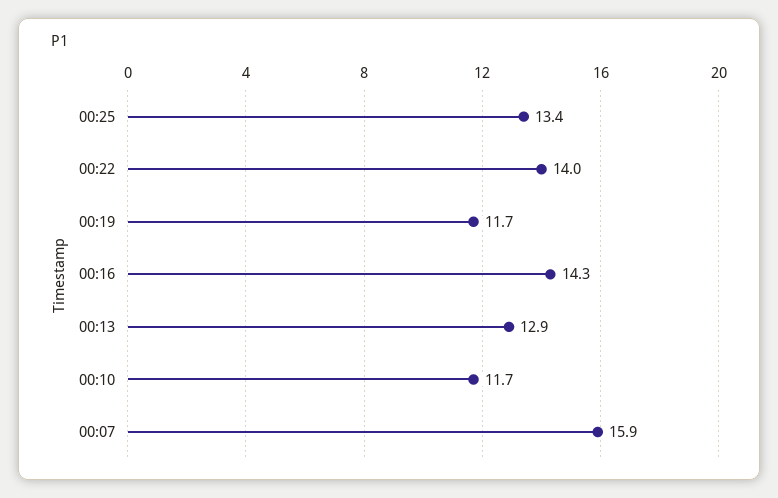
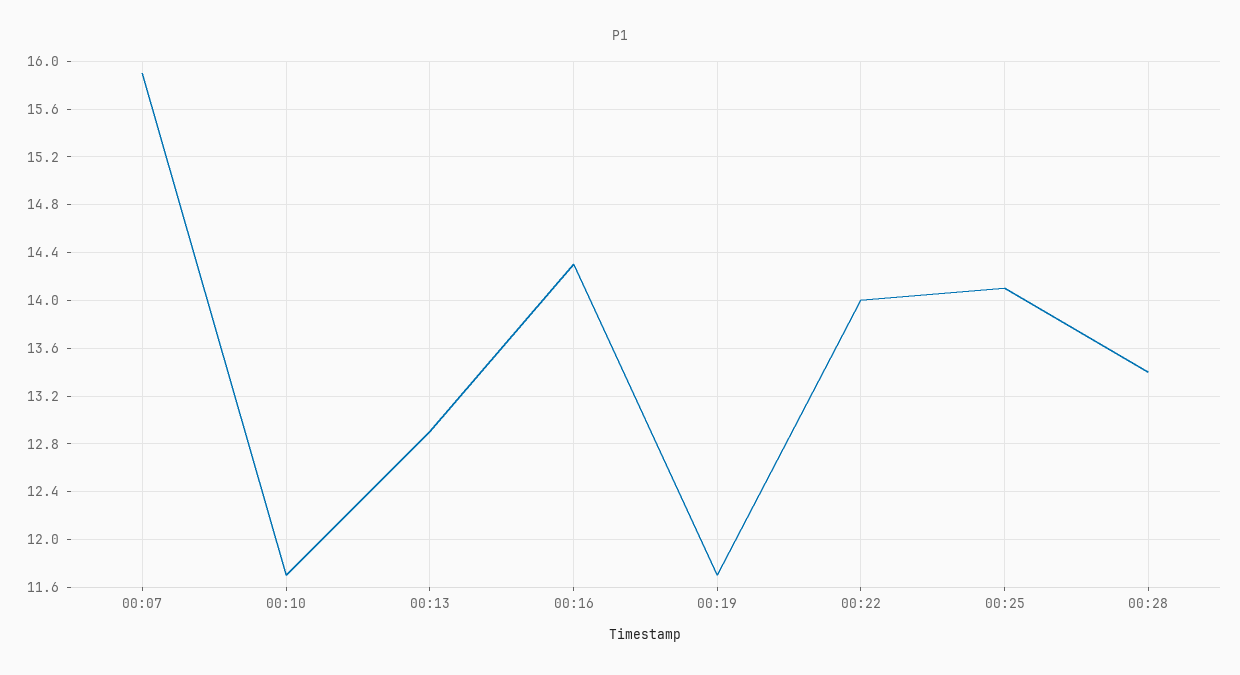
00:25: 13.4 -> 14.1
00:28: none -> 13.4

